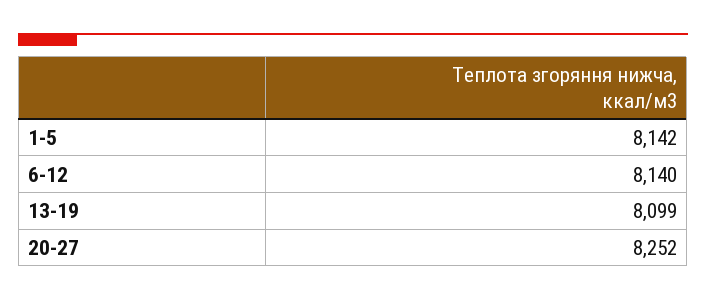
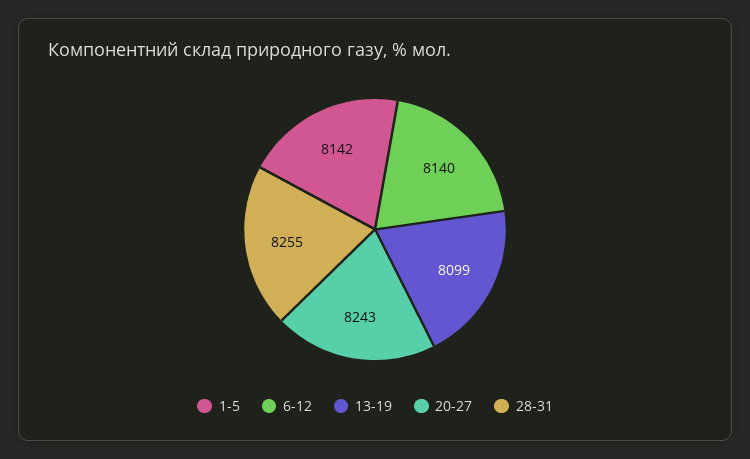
20-27: 8252 -> 8243
28-31: none -> 8255

